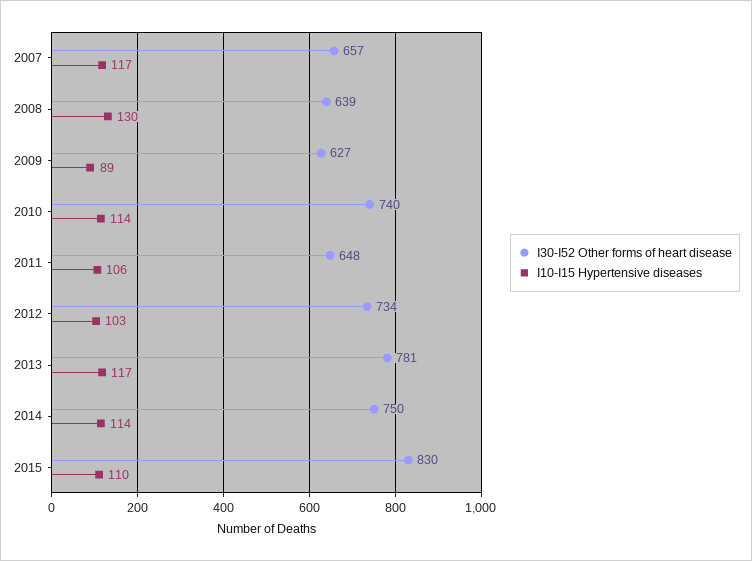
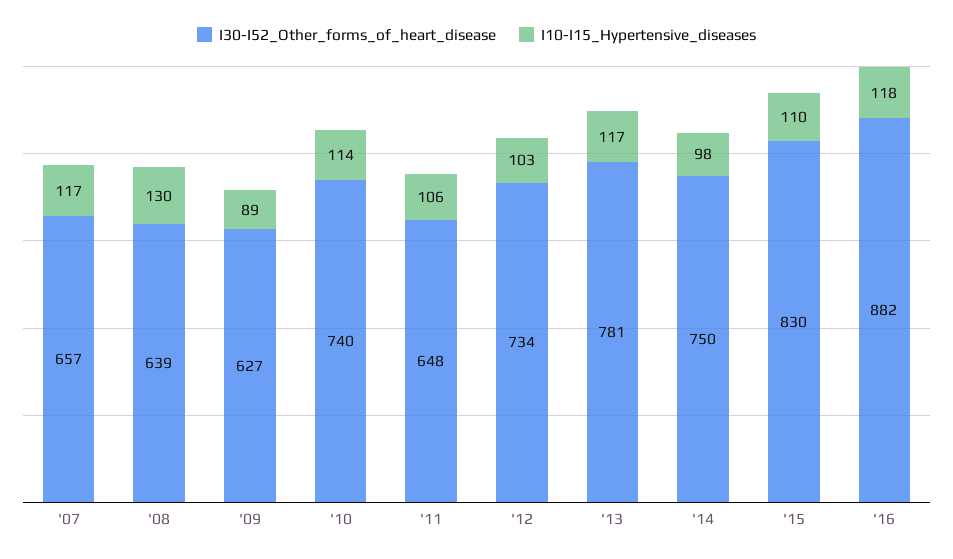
I10-I15 Hypertensive diseases, 2014: 114 -> 98
I30-I52 Other forms of heart disease, '16: none -> 882
I10-I15 Hypertensive diseases, '16: none -> 118

